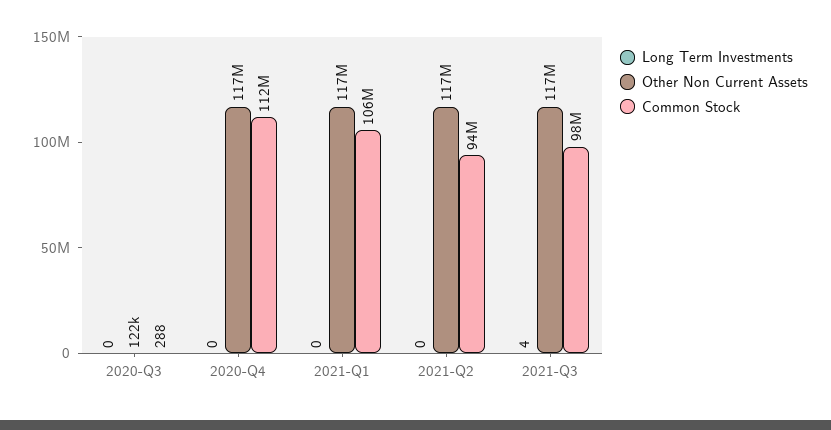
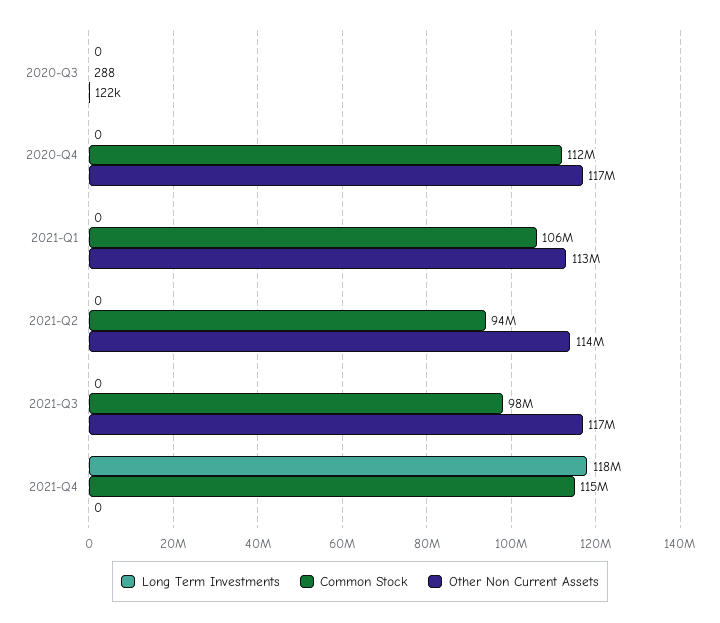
Other Non Current Assets, 2021-Q1: 117000000 -> 113000000
Other Non Current Assets, 2021-Q2: 117000000 -> 114000000
Long Term Investments, 2021-Q3: 4 -> 0
Long Term Investments, 2021-Q4: none -> 118000000
Common Stock, 2021-Q4: none -> 115000000
Other Non Current Assets, 2021-Q4: none -> 0

